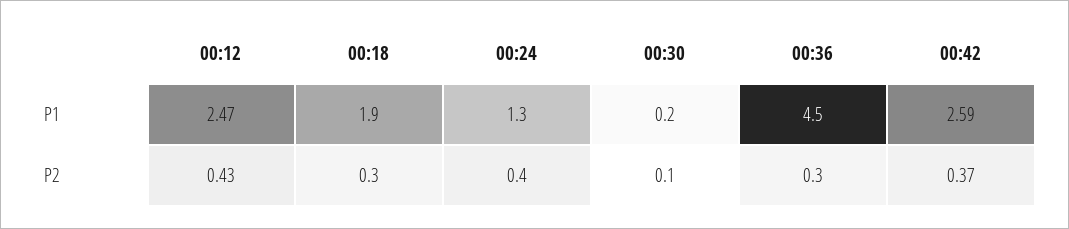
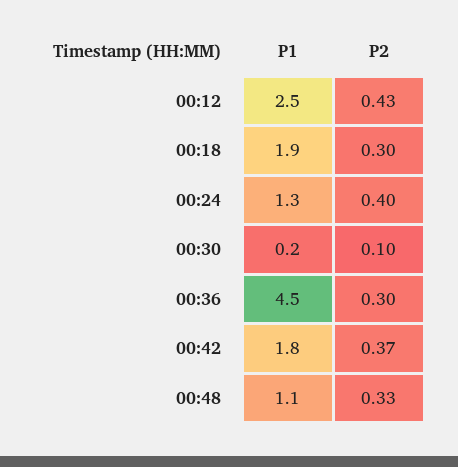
00:42, P1: 2.59 -> 1.8
00:48, P1: none -> 1.1
00:48, P2: none -> 0.33

